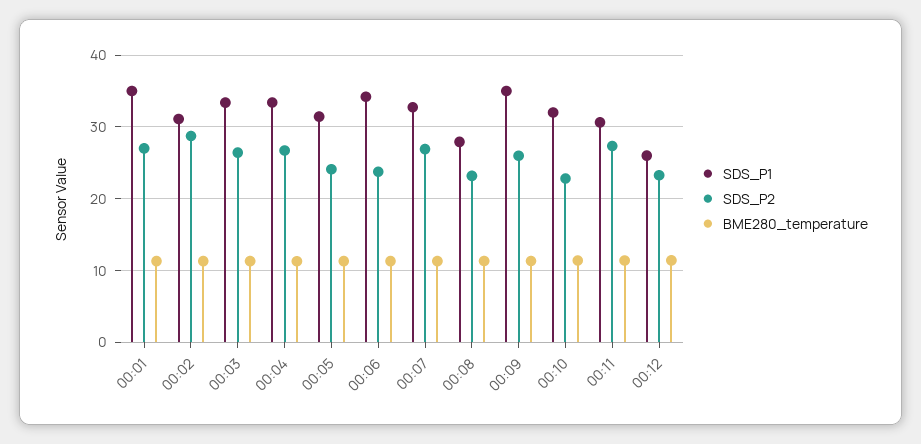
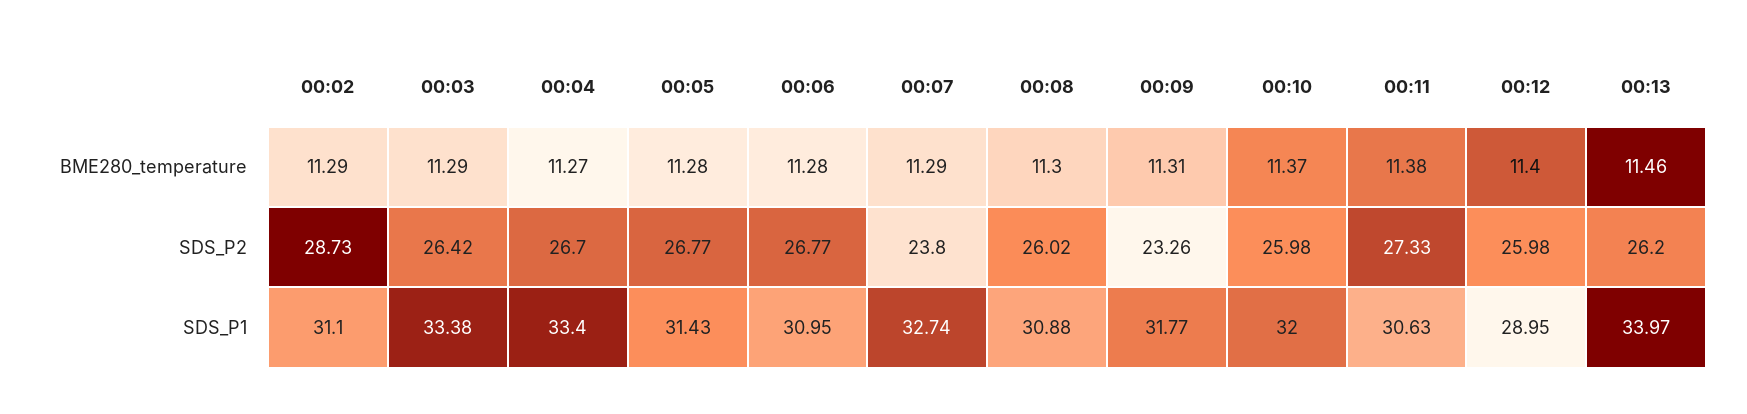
SDS_P1, 00:01: 35 -> none
SDS_P2, 00:01: 27 -> none
BME280_temperature, 00:01: 11 -> none
SDS_P2, 00:05: 24 -> 26.77
SDS_P1, 00:06: 34 -> 30.95
SDS_P2, 00:06: 24 -> 26.77
SDS_P2, 00:07: 27 -> 23.8
SDS_P1, 00:08: 28 -> 30.88
SDS_P2, 00:08: 23 -> 26.02
SDS_P1, 00:09: 35 -> 31.77
SDS_P2, 00:09: 26 -> 23.26
SDS_P2, 00:10: 23 -> 25.98
SDS_P1, 00:12: 26 -> 28.95
SDS_P2, 00:12: 23 -> 25.98
BME280_temperature, 00:13: none -> 11.46
SDS_P2, 00:13: none -> 26.2
SDS_P1, 00:13: none -> 33.97

